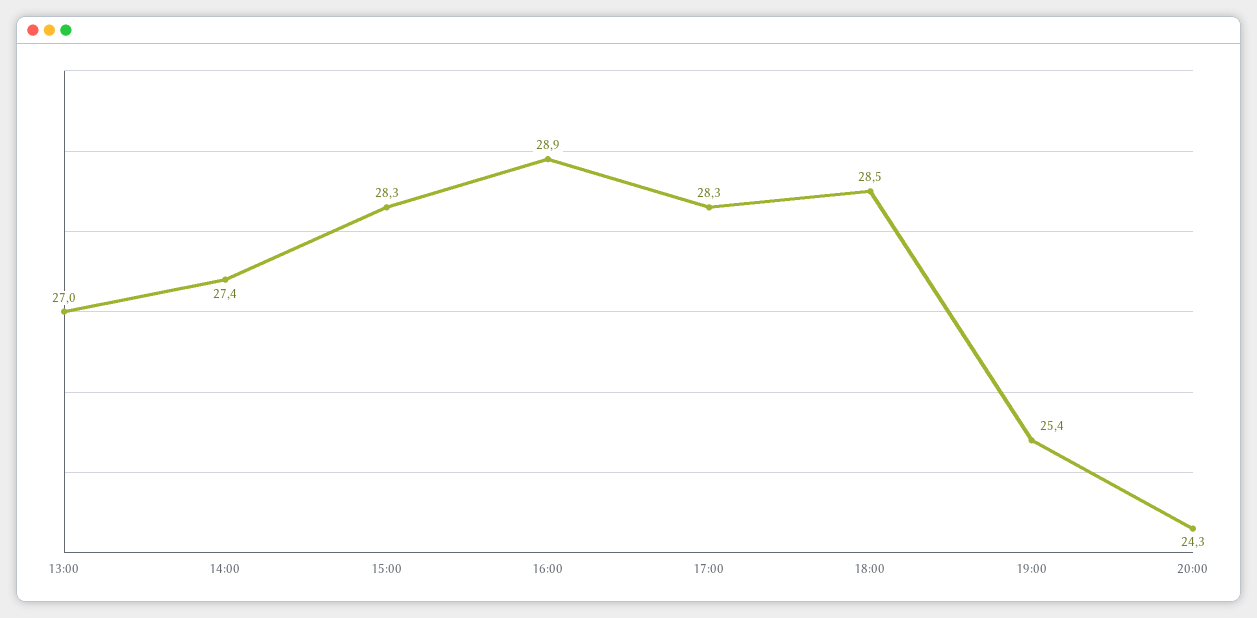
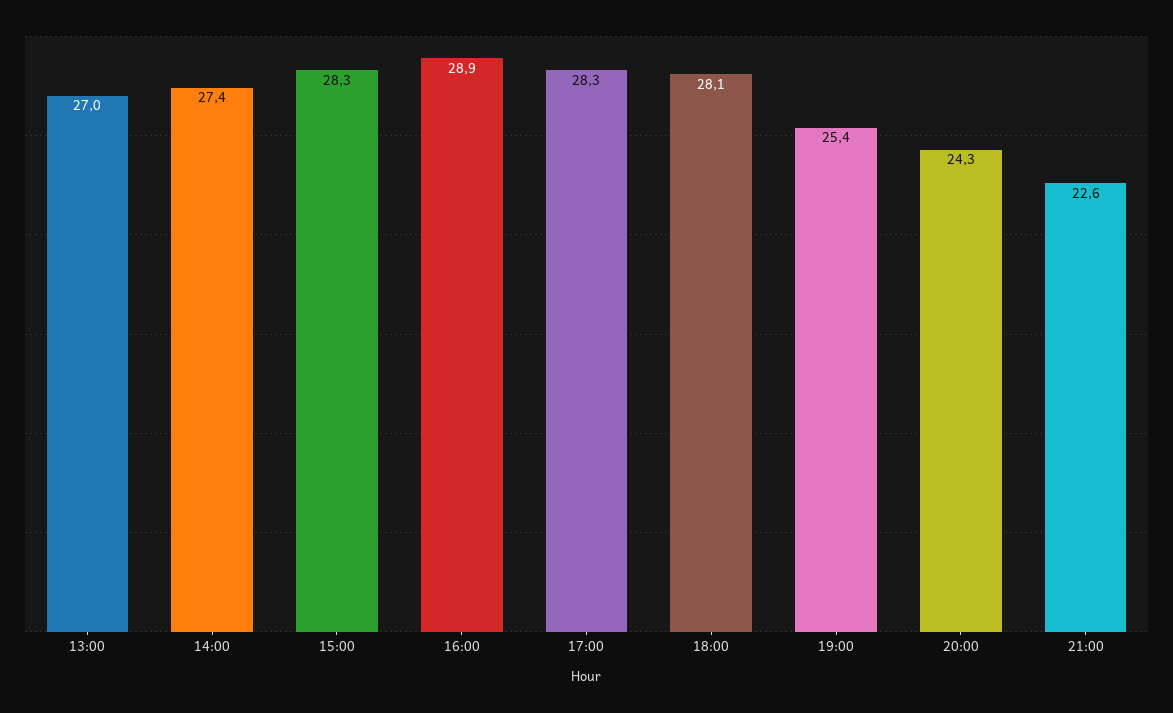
18:00: 28.5 -> 28.1
21:00: none -> 22.6

